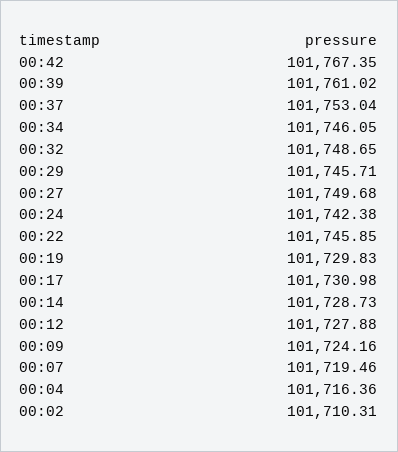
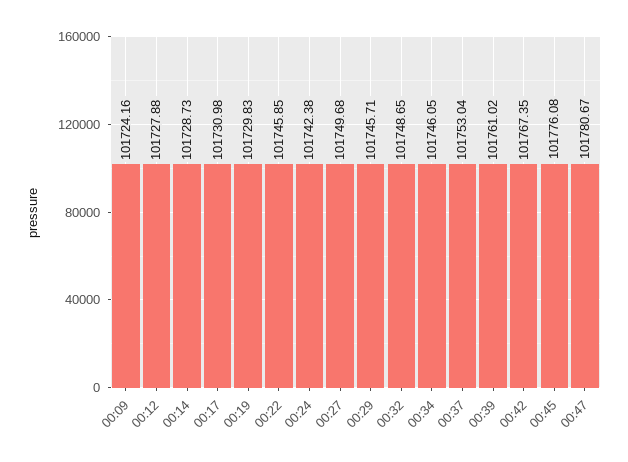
00:07: 101719.46 -> none
00:04: 101716.36 -> none
00:02: 101710.31 -> none
00:45: none -> 101776.08
00:47: none -> 101780.67

